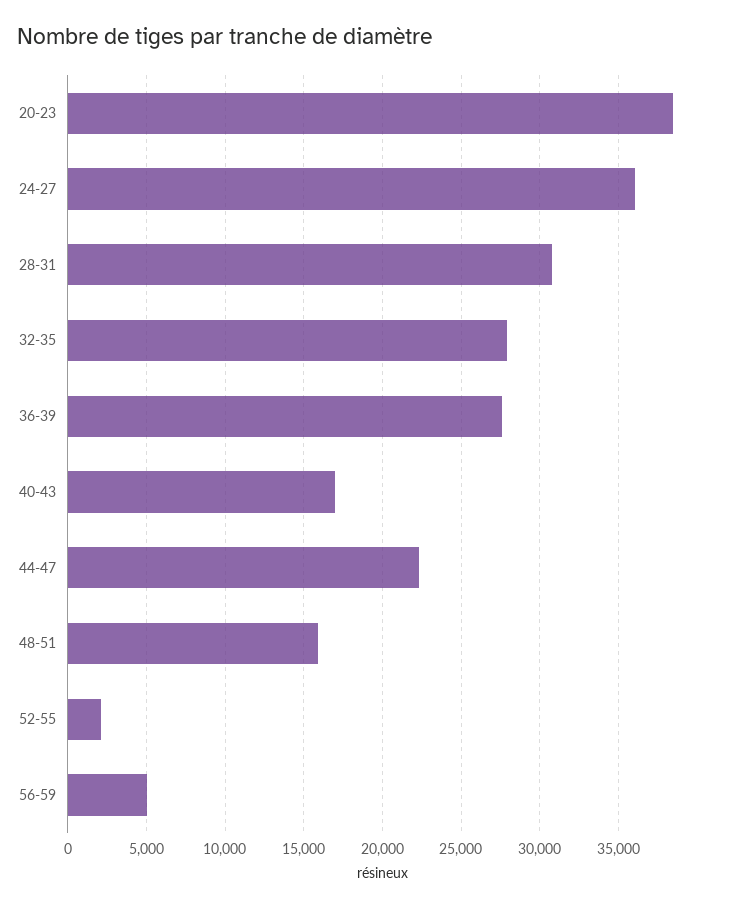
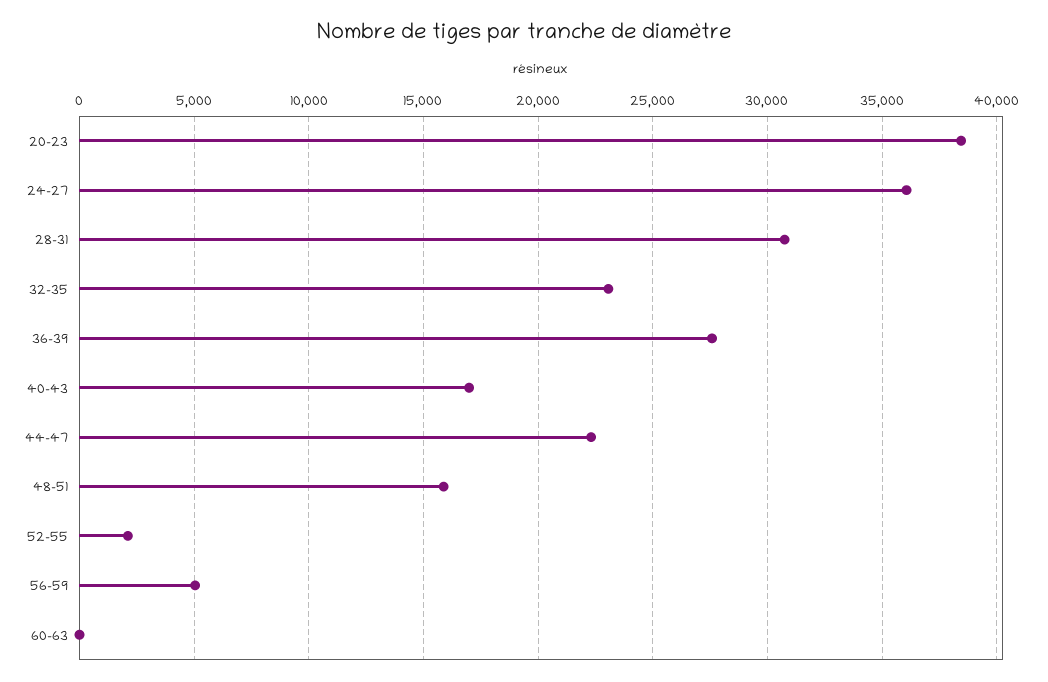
32-35: 28000 -> 23000
60-63: none -> 0

